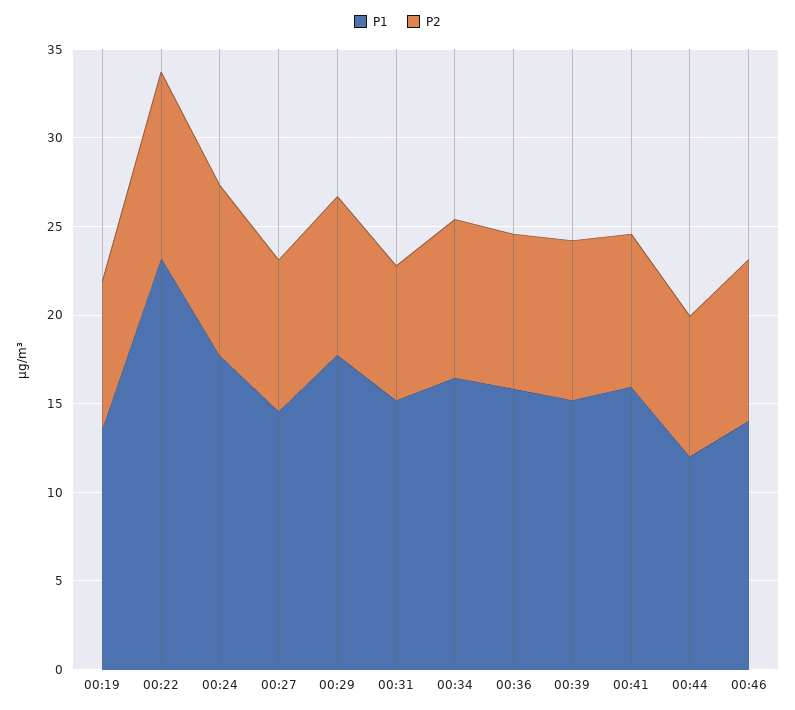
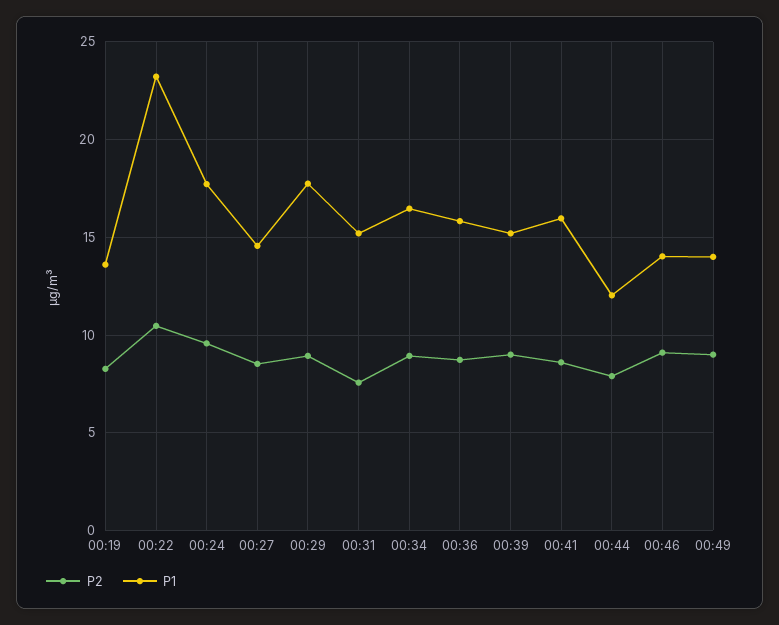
P2, 00:49: none -> 9
P1, 00:49: none -> 14

